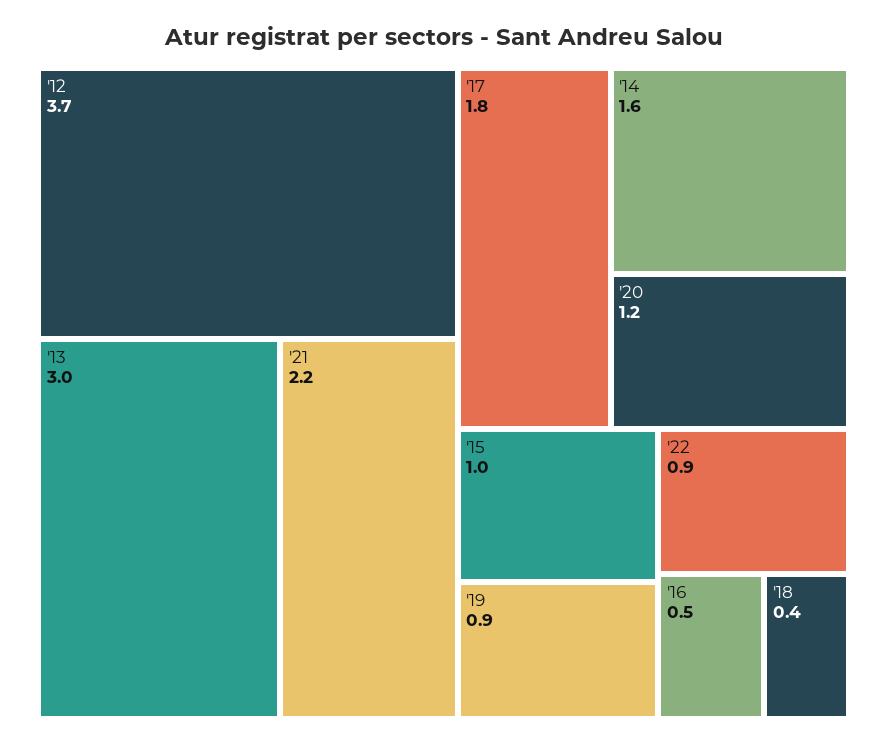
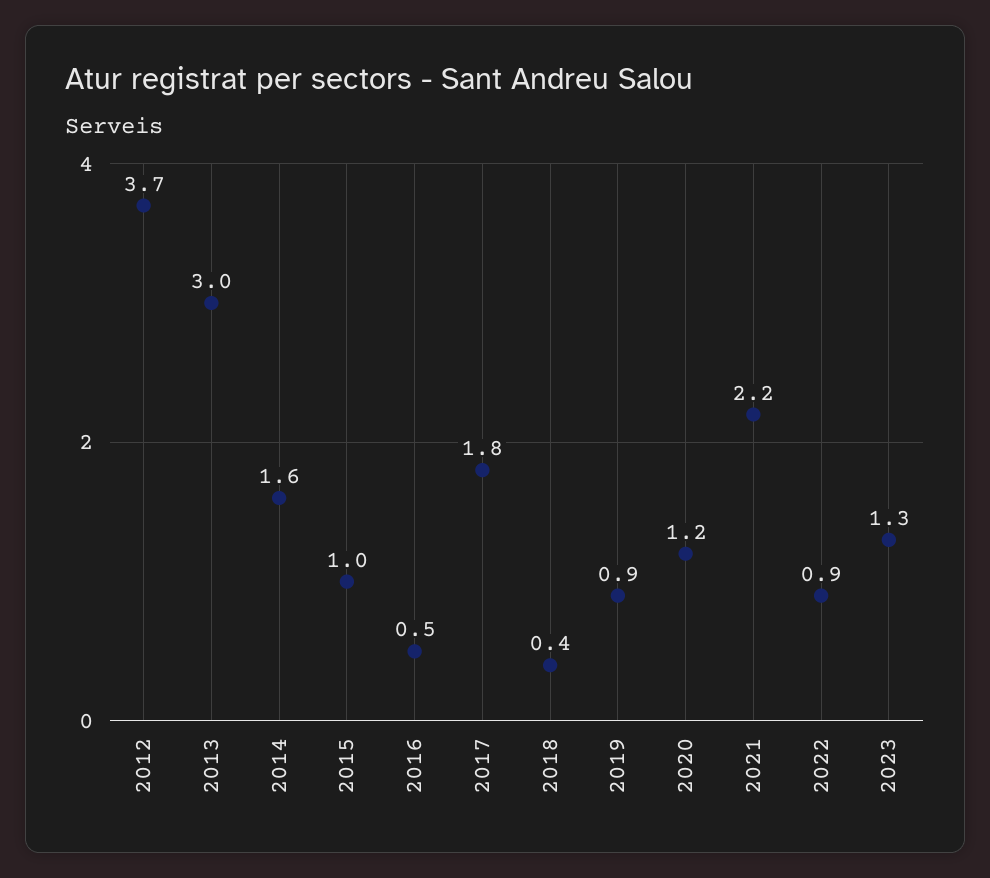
2023: none -> 1.3

